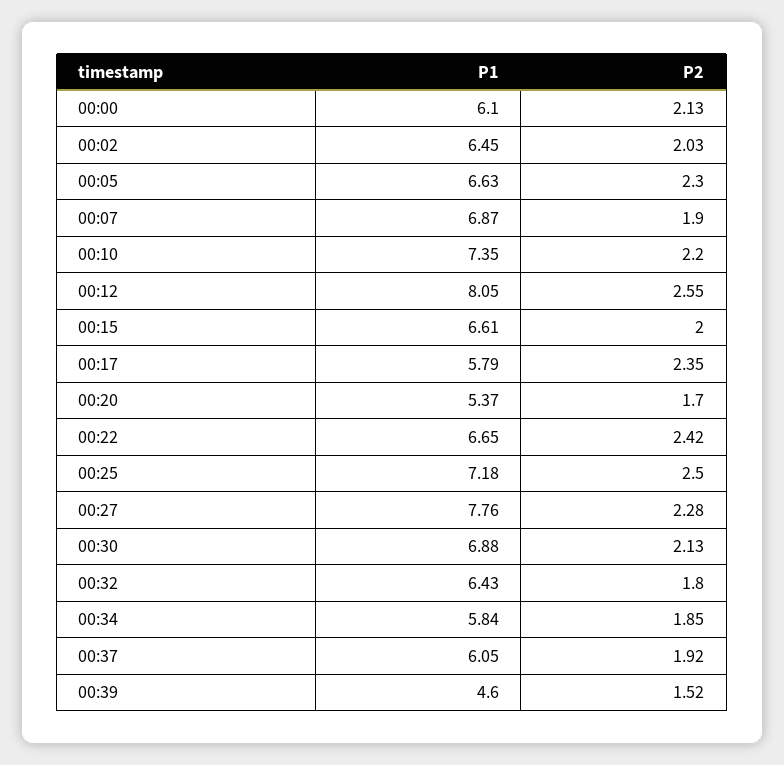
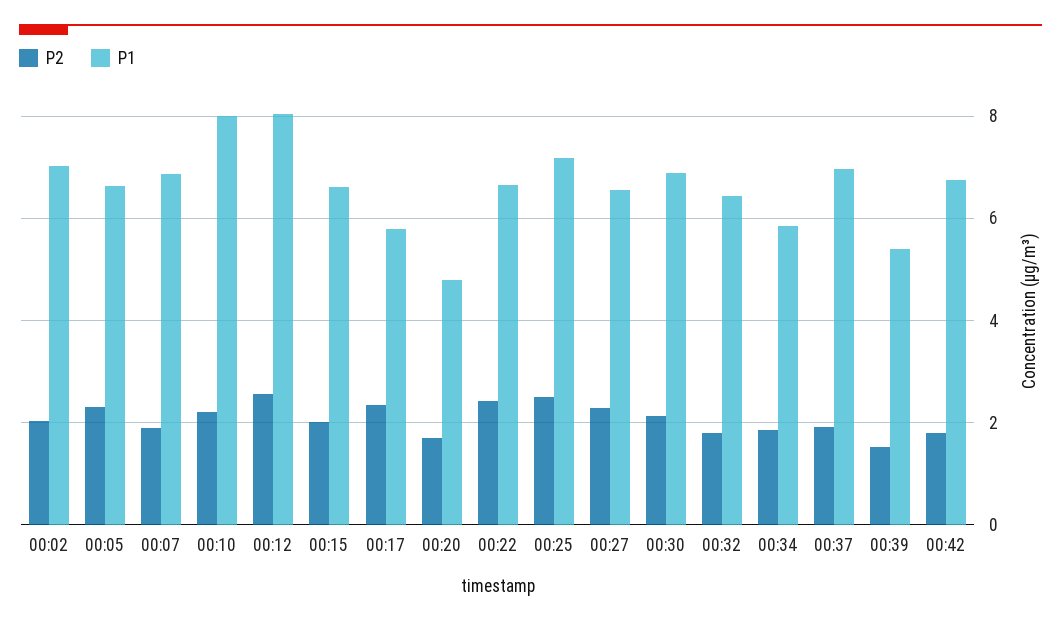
P1, 00:00: 6.1 -> none
P2, 00:00: 2.13 -> none
P1, 00:02: 6.45 -> 7
P1, 00:10: 7.35 -> 8
P1, 00:20: 5.37 -> 4.8
P1, 00:27: 7.76 -> 6.6
P1, 00:37: 6.05 -> 7
P1, 00:39: 4.6 -> 5.4
P2, 00:42: none -> 1.8
P1, 00:42: none -> 6.8

